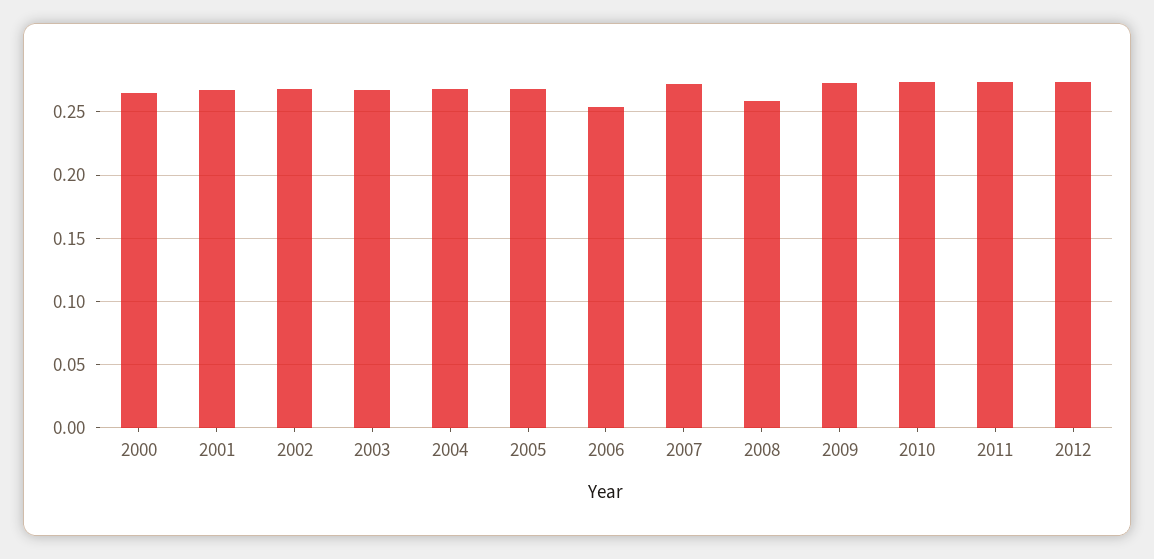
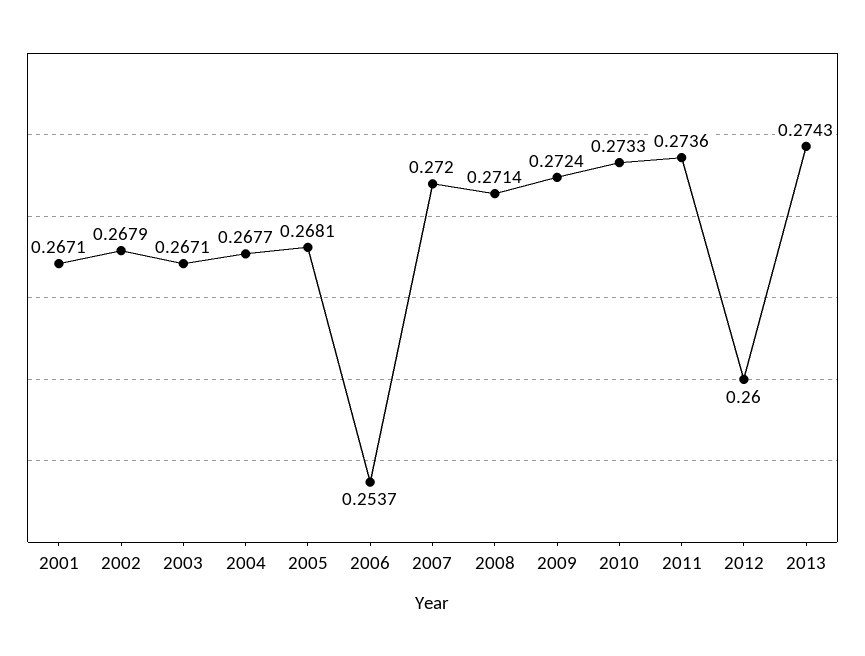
2000: 0.265 -> none
2008: 0.26 -> 0.2714
2012: 0.275 -> 0.26
2013: none -> 0.2743

